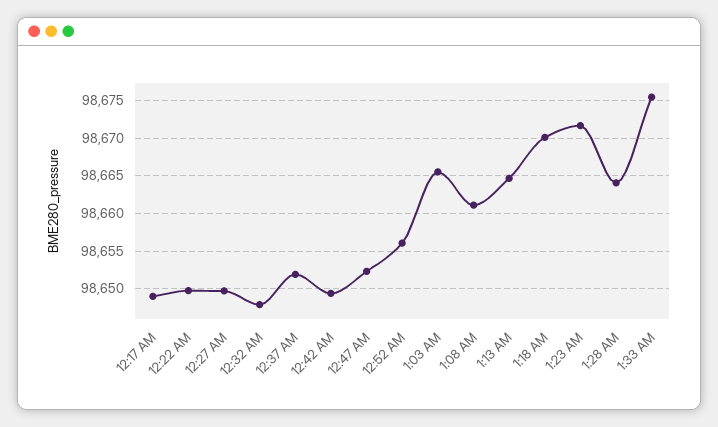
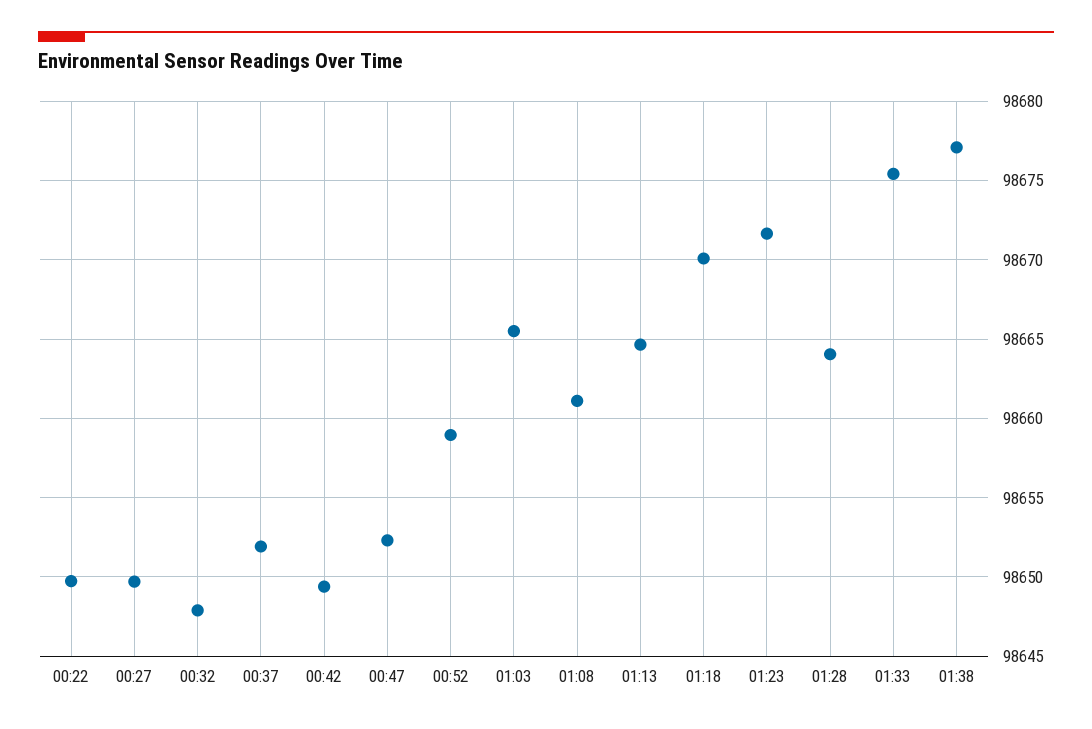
12:17 AM: 98649 -> none
12:52 AM: 98656 -> 98659
01:38: none -> 98677

